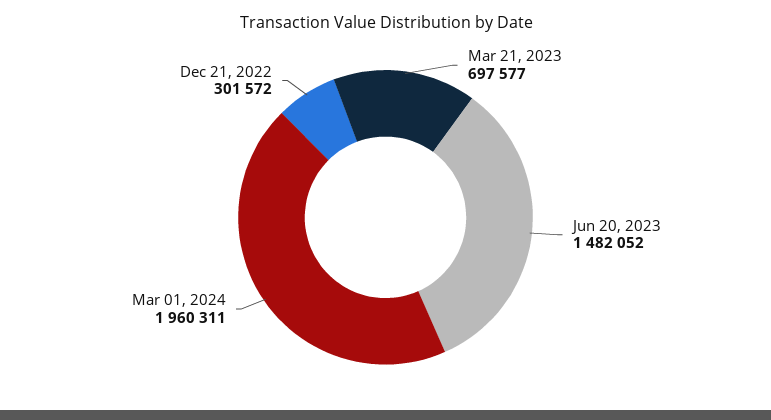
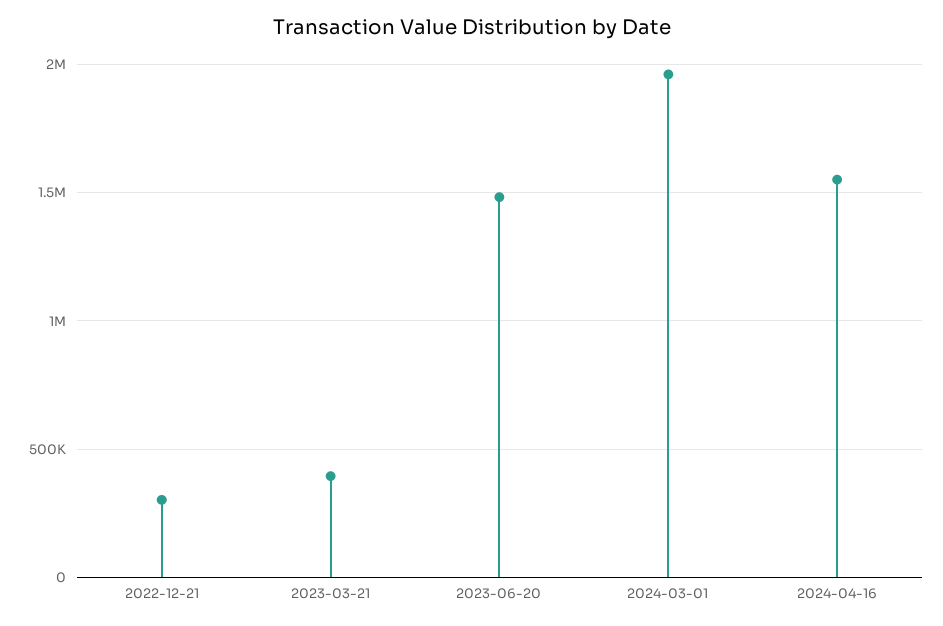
Mar 21, 2023: 697577 -> 400000
2024-04-16: none -> 1550000

